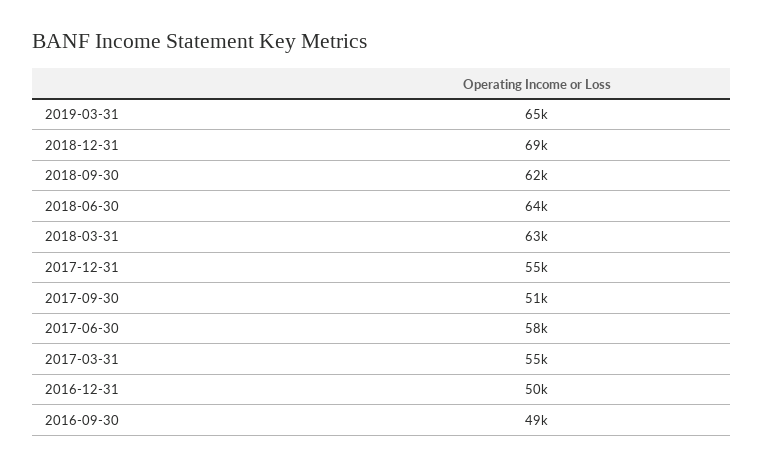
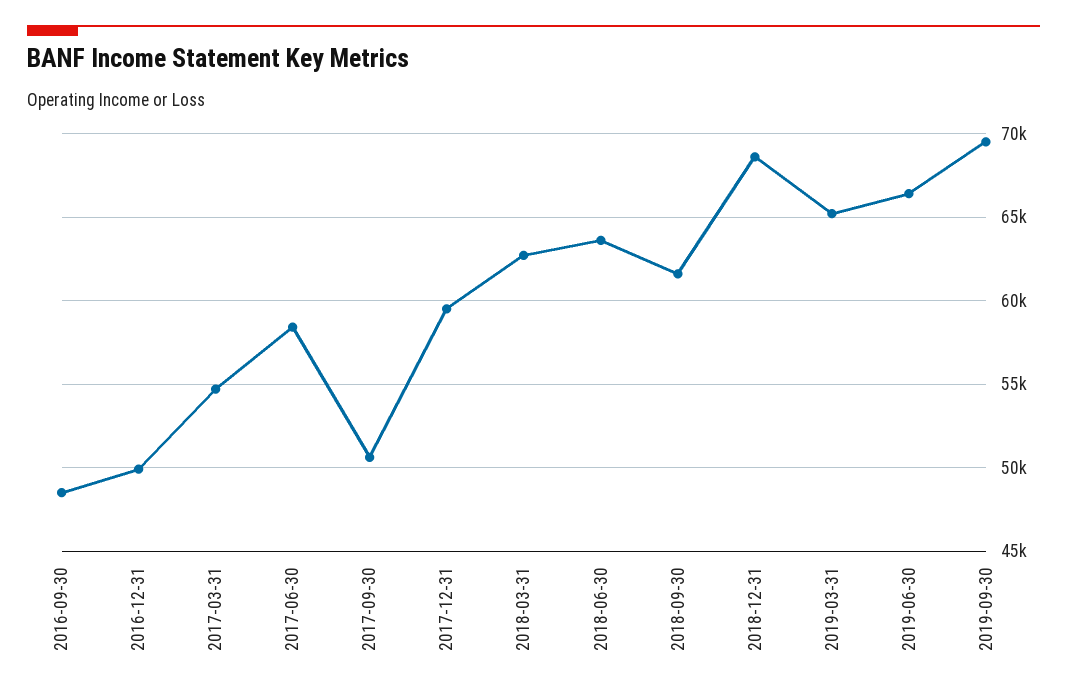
2017-12-31: 55000 -> 59500
2019-06-30: none -> 66500
2019-09-30: none -> 69500

